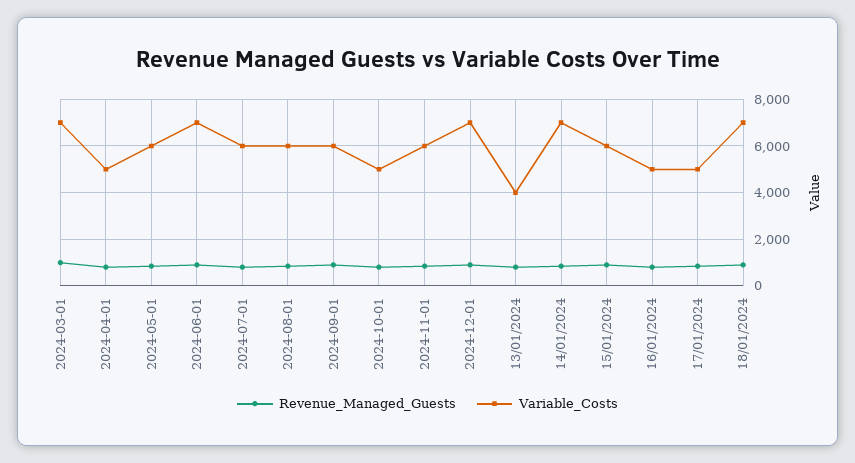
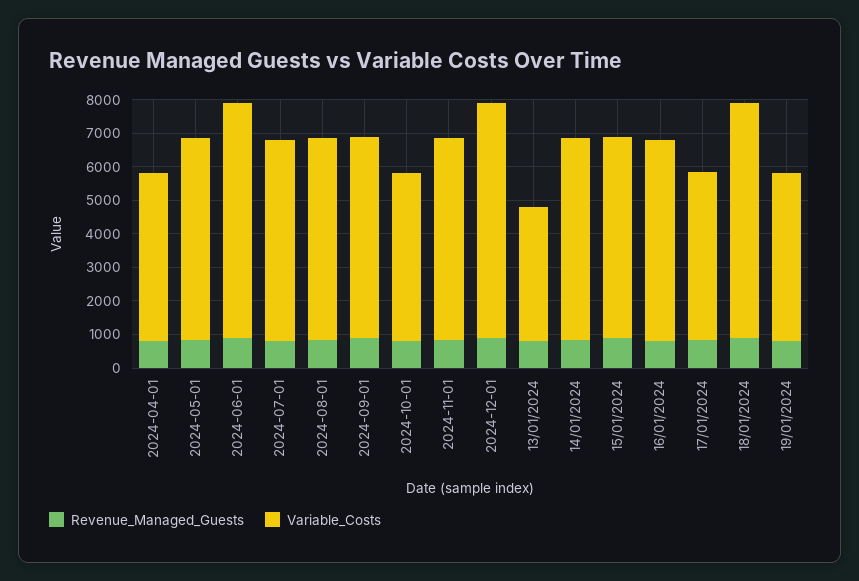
Revenue_Managed_Guests, 2024-03-01: 1000 -> none
Variable_Costs, 2024-03-01: 7000 -> none
Variable_Costs, 14/01/2024: 7000 -> 6000
Variable_Costs, 16/01/2024: 5000 -> 6000
Revenue_Managed_Guests, 19/01/2024: none -> 750
Variable_Costs, 19/01/2024: none -> 5000

